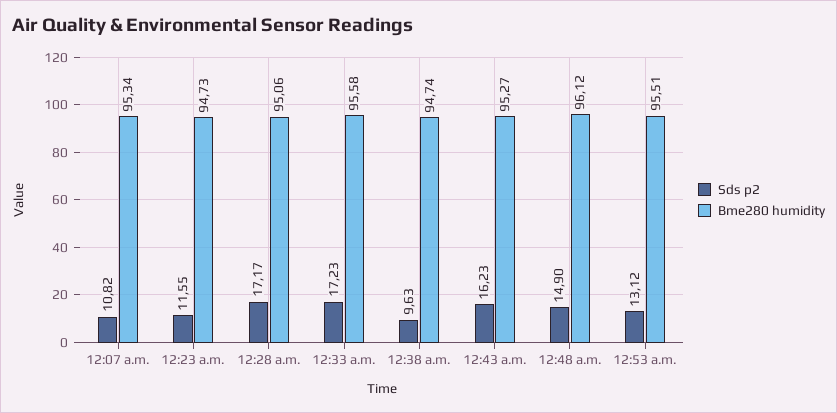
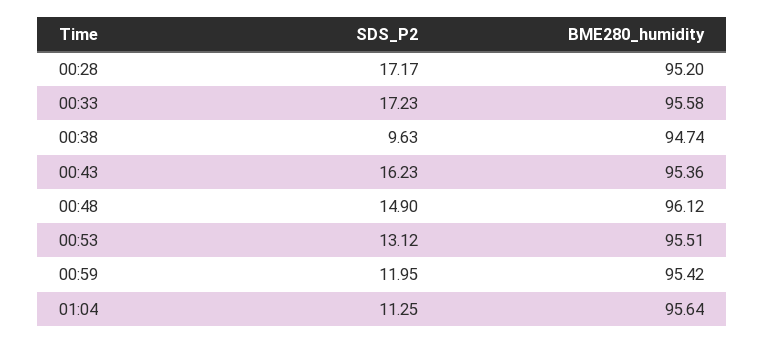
Sds p2, 12:07 a.m.: 10.82 -> none
Bme280 humidity, 12:07 a.m.: 95.34 -> none
Sds p2, 12:23 a.m.: 11.55 -> none
Bme280 humidity, 12:23 a.m.: 94.73 -> none
Bme280 humidity, 12:28 a.m.: 95.06 -> 95.2
Bme280 humidity, 12:43 a.m.: 95.27 -> 95.36
Sds p2, 00:59: none -> 11.95
Bme280 humidity, 00:59: none -> 95.42
Sds p2, 01:04: none -> 11.25
Bme280 humidity, 01:04: none -> 95.64

